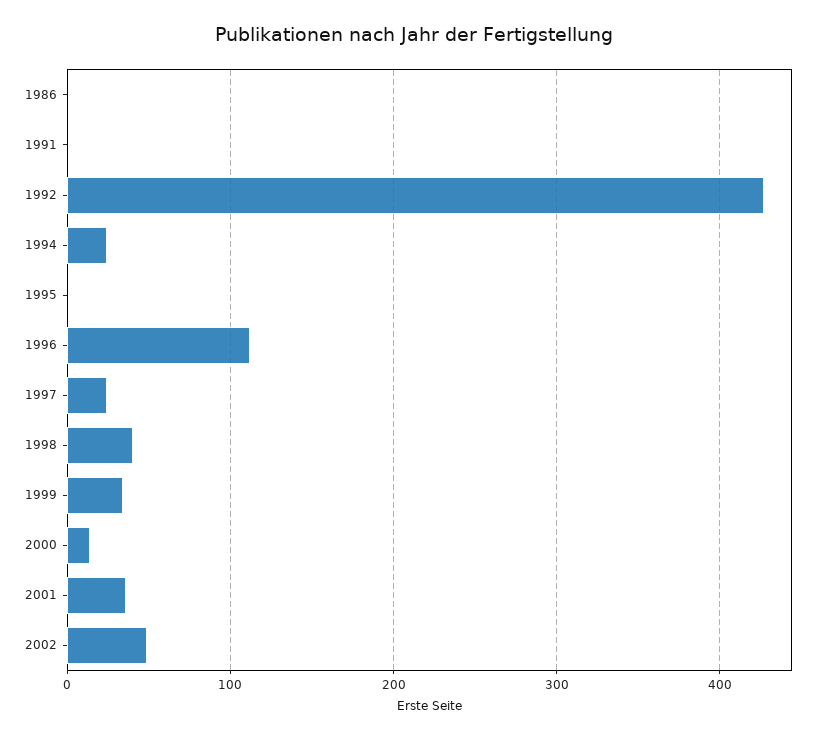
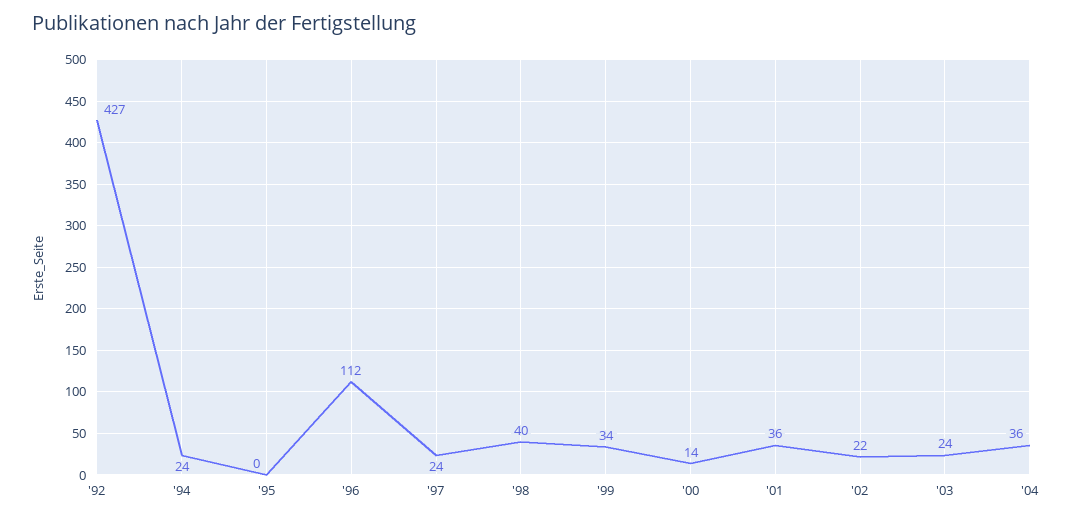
1986: 0 -> none
1991: 0 -> none
2002: 50 -> 22
'03: none -> 24
'04: none -> 36

